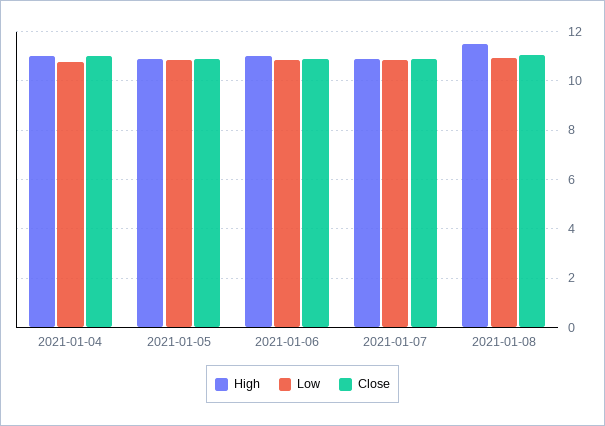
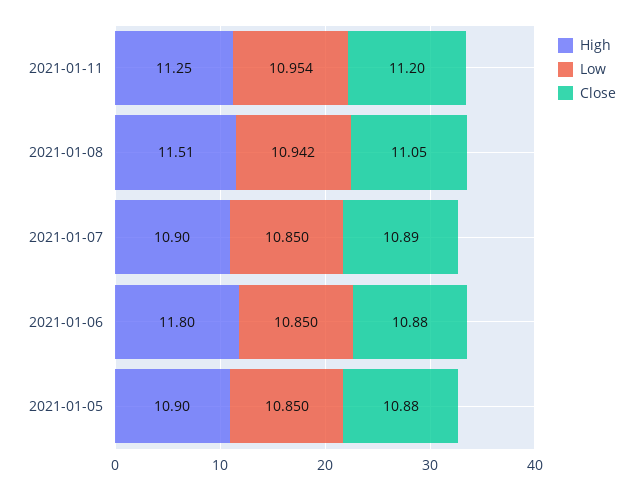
High, 2021-01-04: 11 -> none
Low, 2021-01-04: 10.75 -> none
Close, 2021-01-04: 11 -> none
High, 2021-01-06: 11 -> 11.8
High, 2021-01-11: none -> 11.25
Low, 2021-01-11: none -> 10.954
Close, 2021-01-11: none -> 11.2

